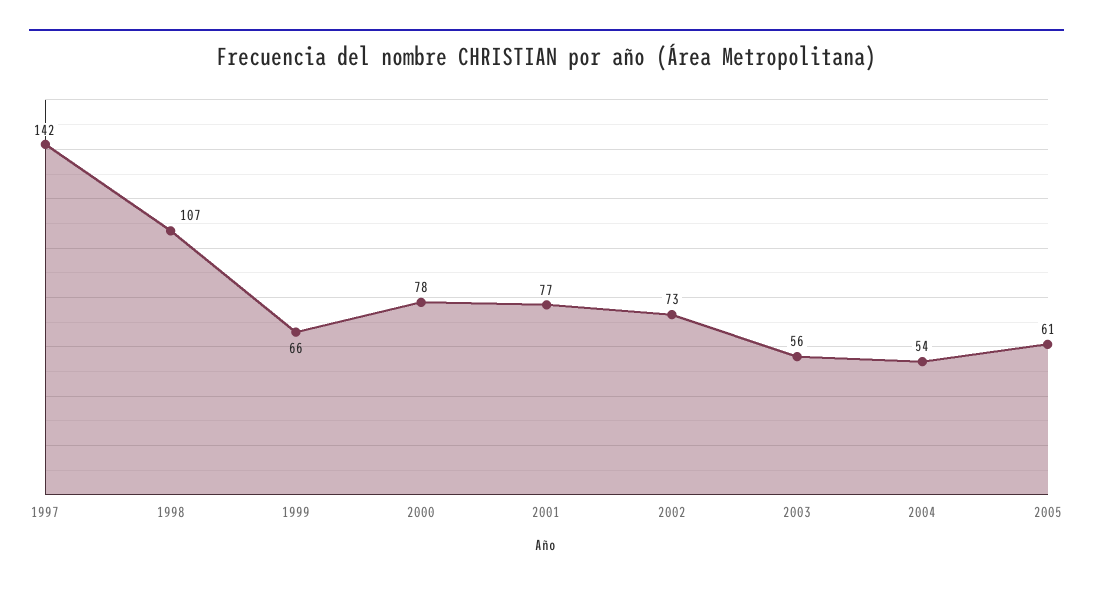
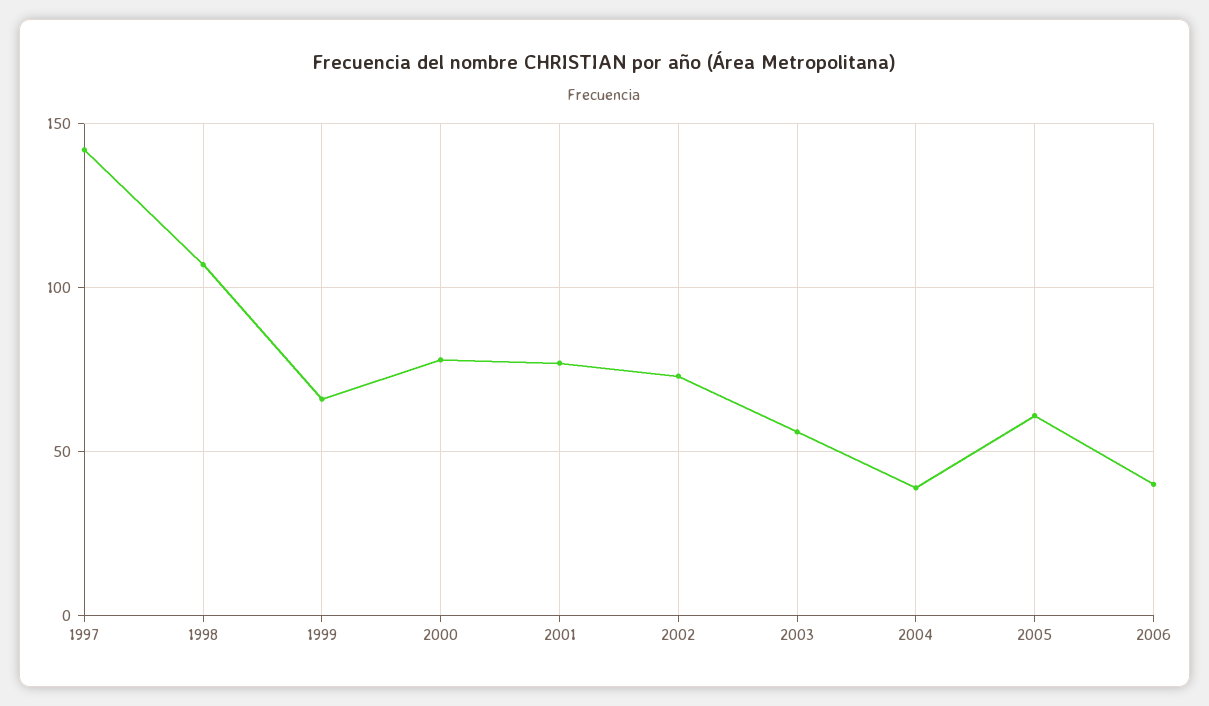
2004: 54 -> 40
2006: none -> 40

